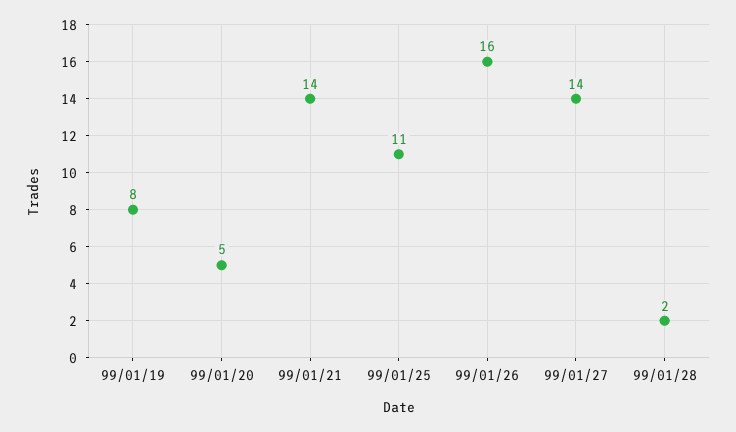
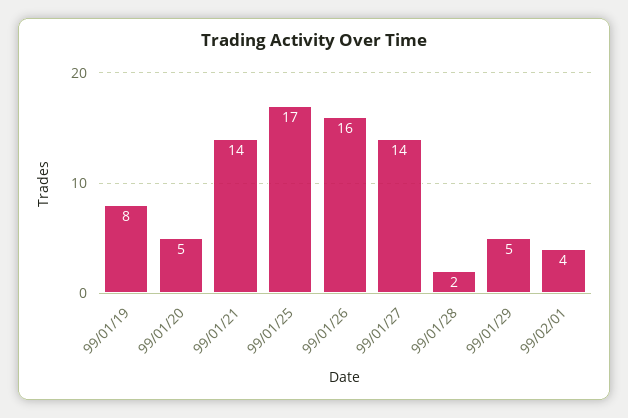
99/01/25: 11 -> 17
99/01/29: none -> 5
99/02/01: none -> 4

